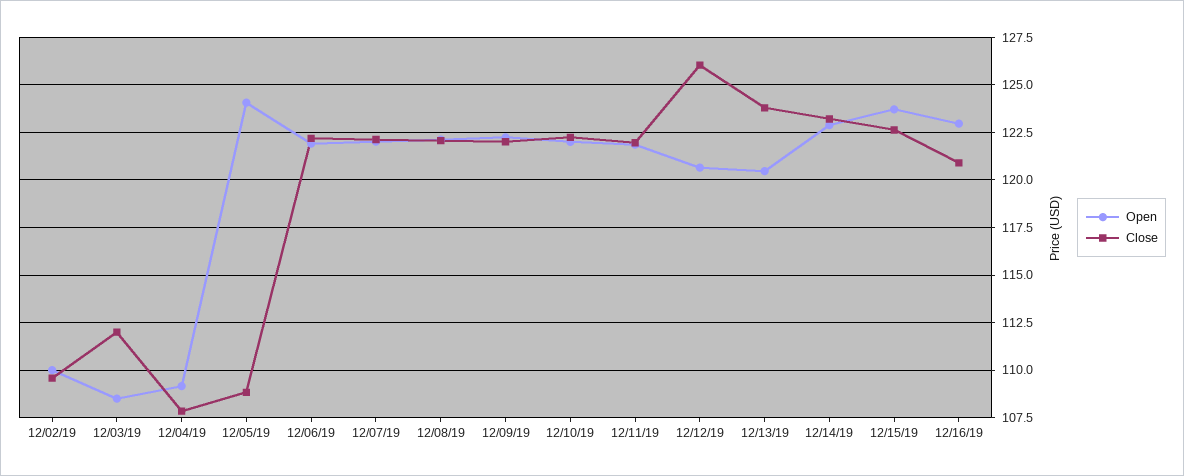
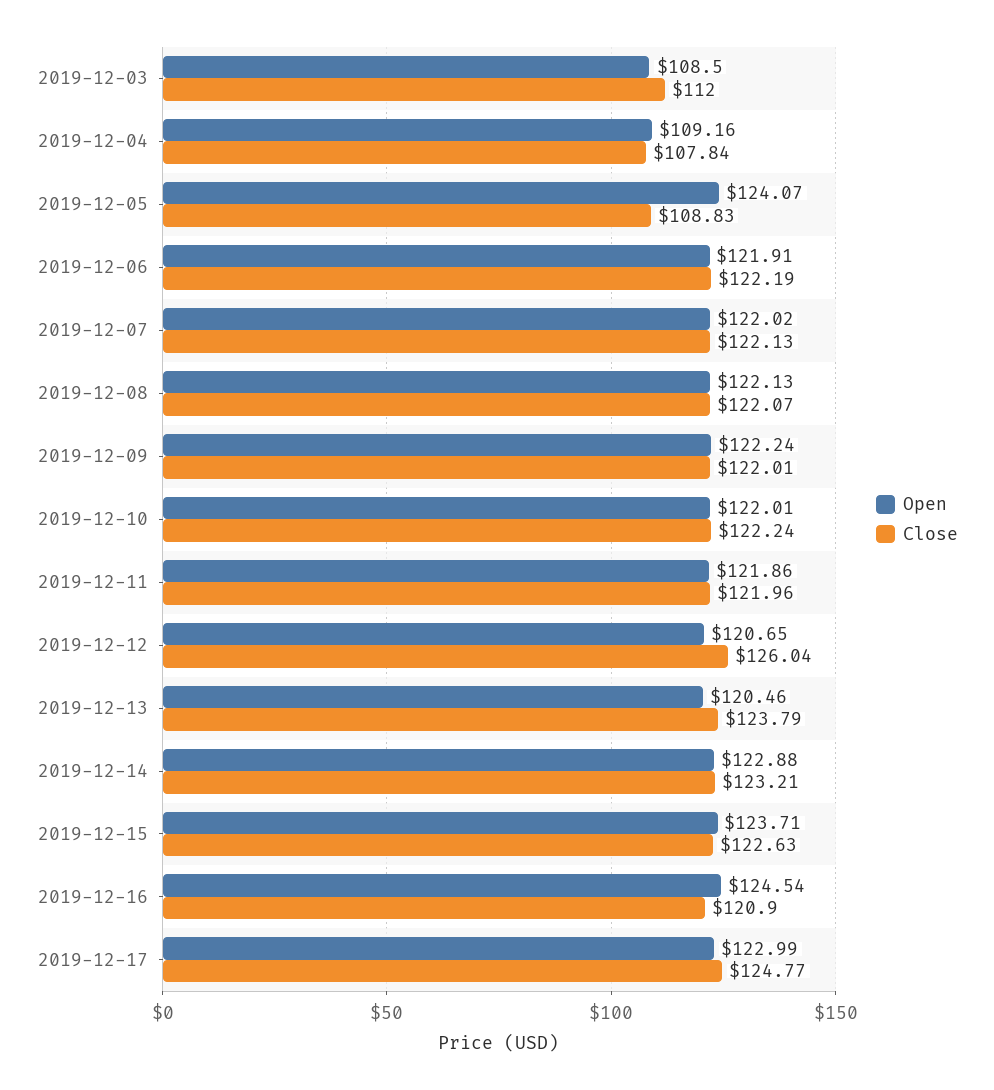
Open, 12/02/19: 110 -> none
Close, 12/02/19: 109.5 -> none
Open, 12/16/19: 123 -> 124.54
Open, 2019-12-17: none -> 122.99
Close, 2019-12-17: none -> 124.77

